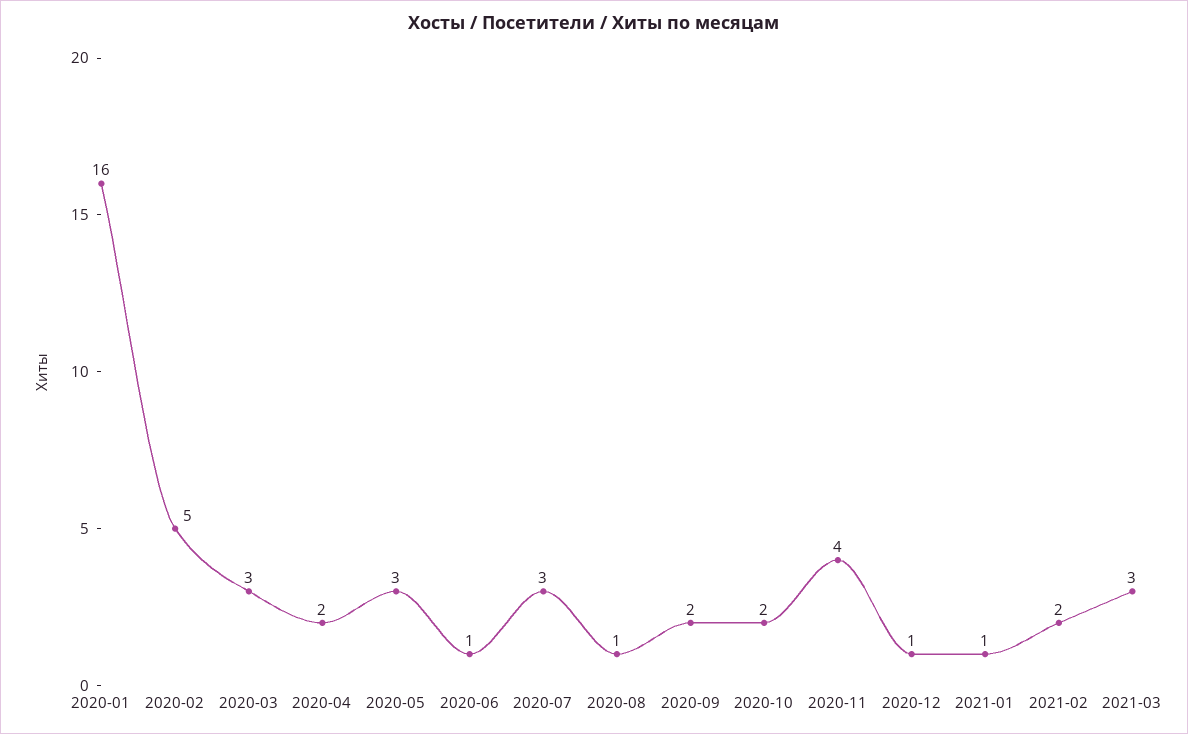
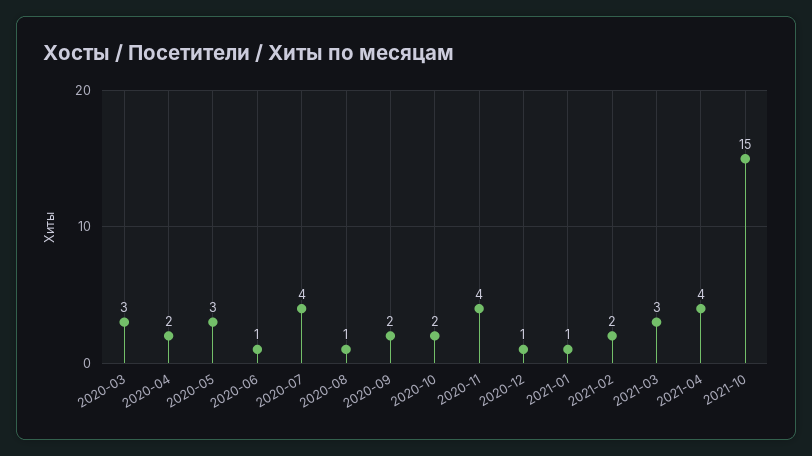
2020-01: 16 -> none
2020-02: 5 -> none
2020-07: 3 -> 4
2021-04: none -> 4
2021-10: none -> 15

